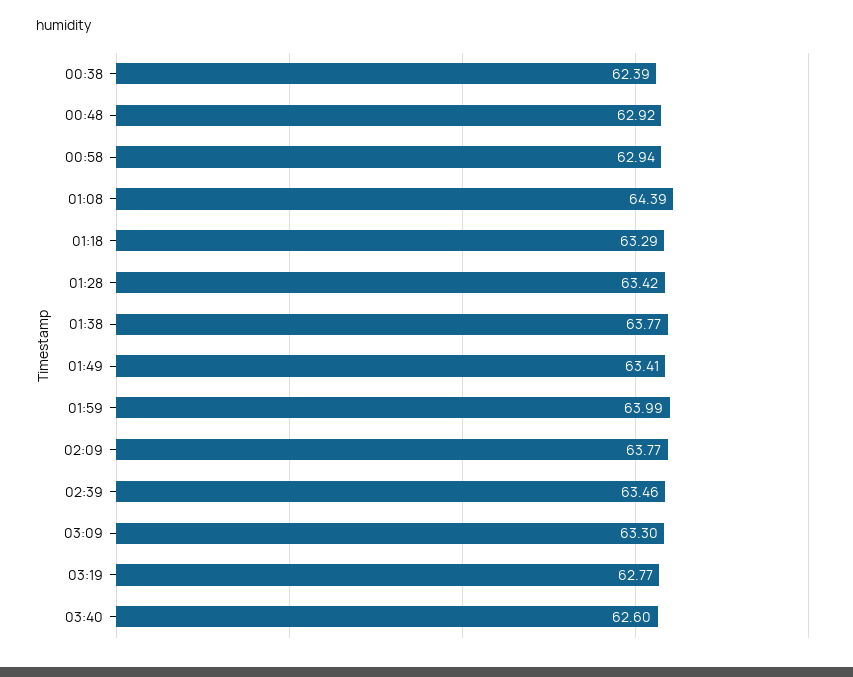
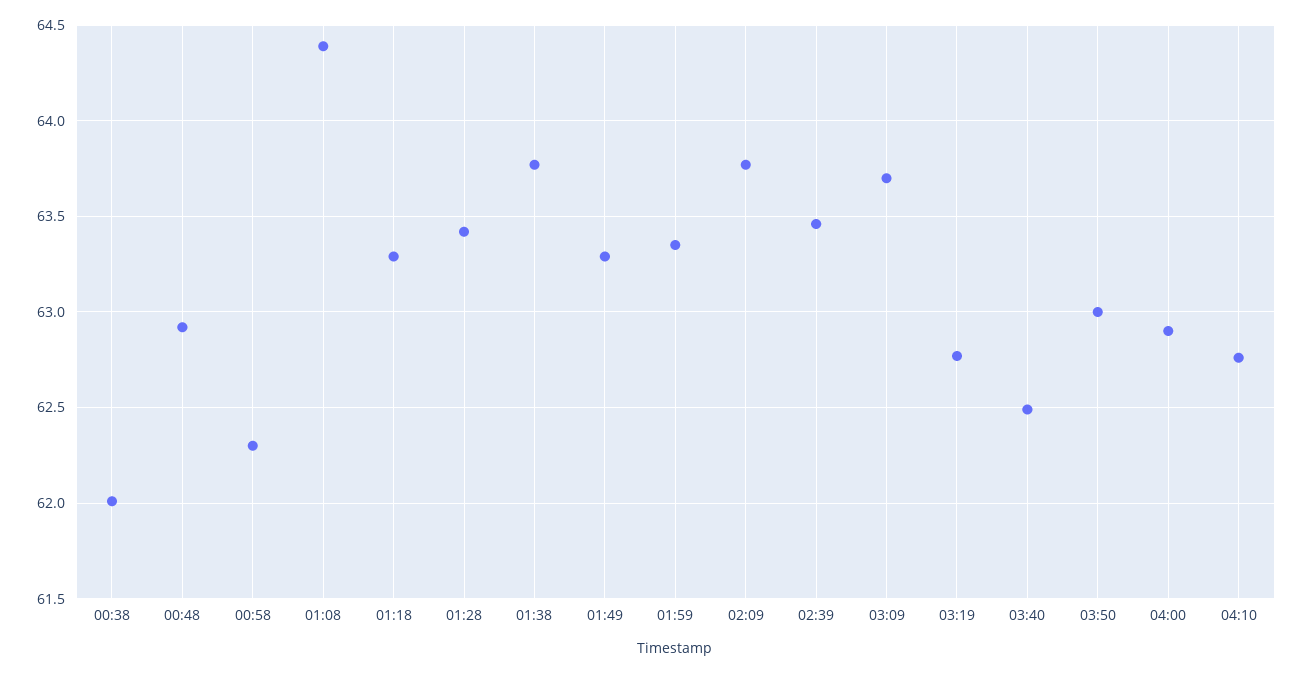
00:38: 62.39 -> 62
00:58: 62.94 -> 62.3
01:49: 63.41 -> 63.3
01:59: 63.99 -> 63.35
03:09: 63.3 -> 63.7
03:40: 62.6 -> 62.5
03:50: none -> 63
04:00: none -> 62.9
04:10: none -> 62.75

